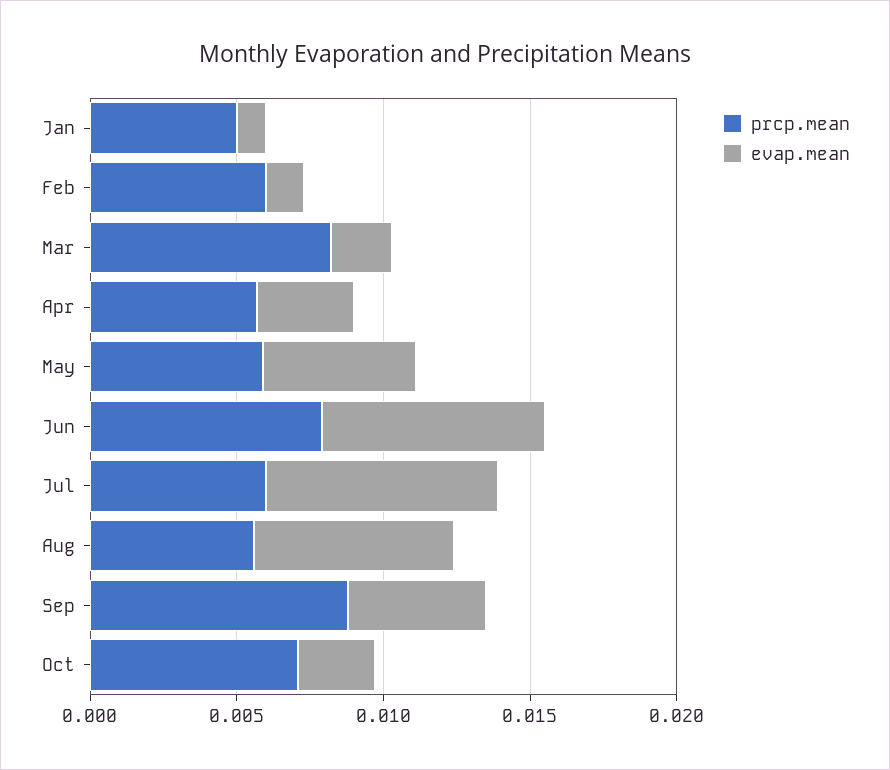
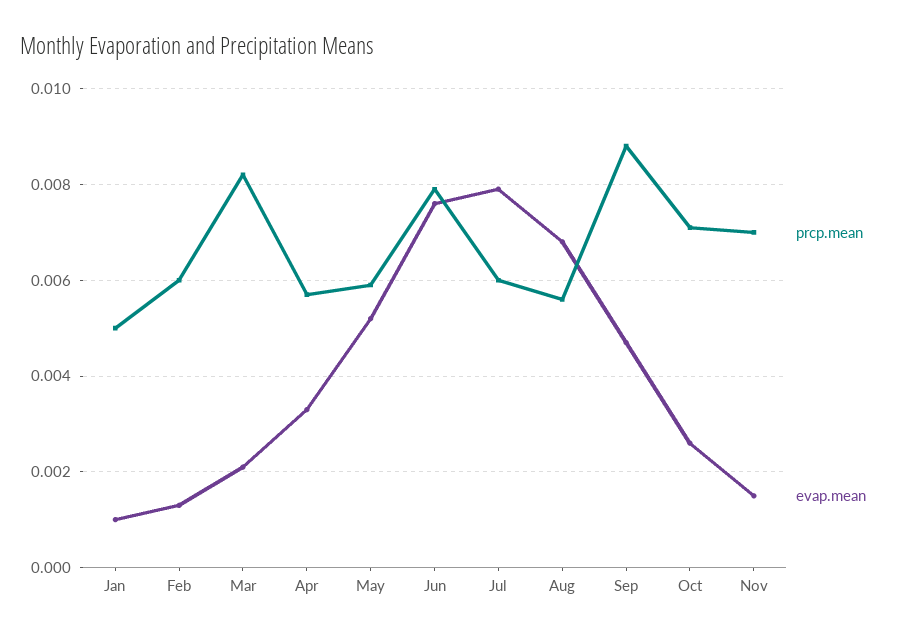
prcp.mean, Nov: none -> 0.007
evap.mean, Nov: none -> 0.0015

